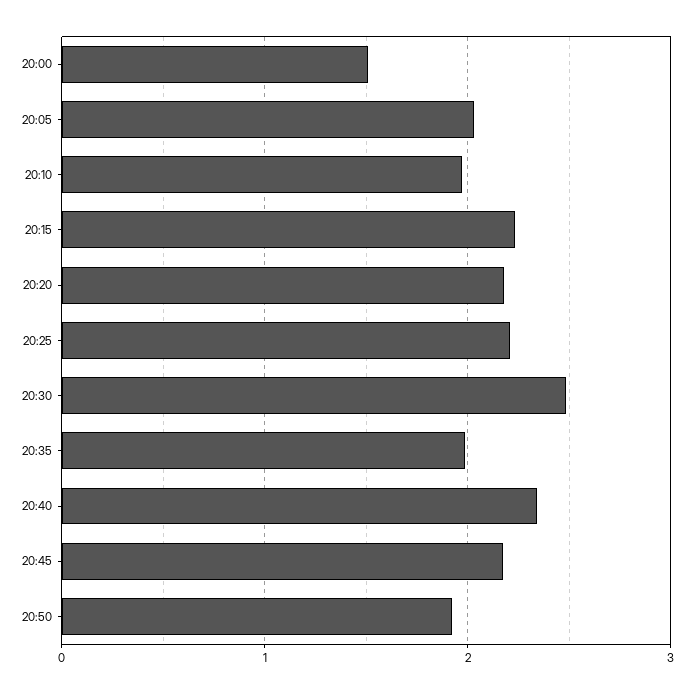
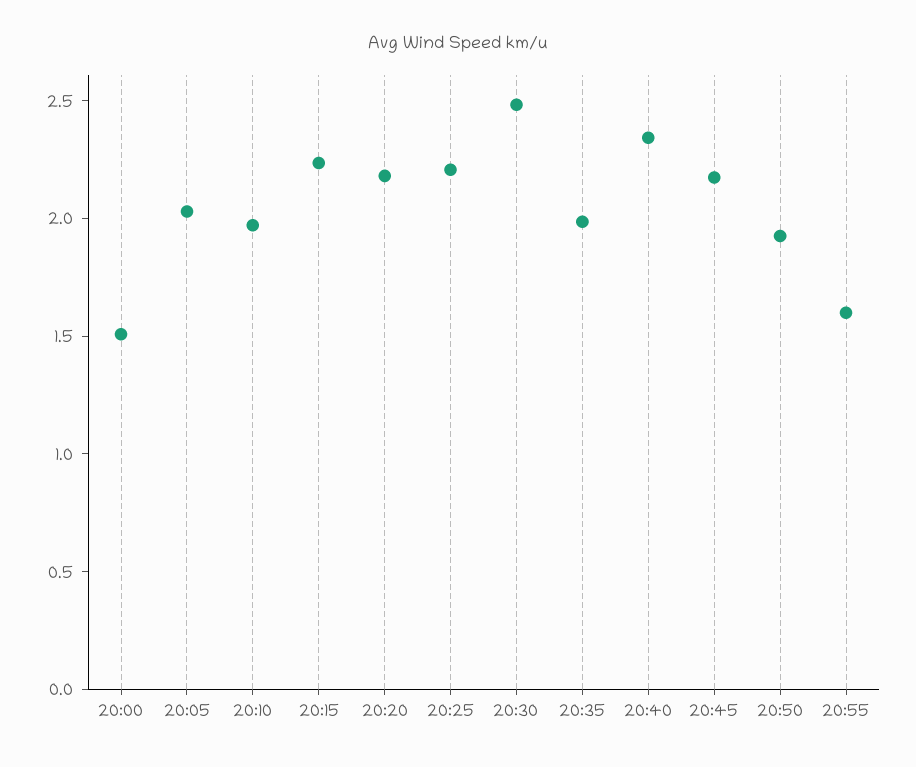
20:55: none -> 1.6

